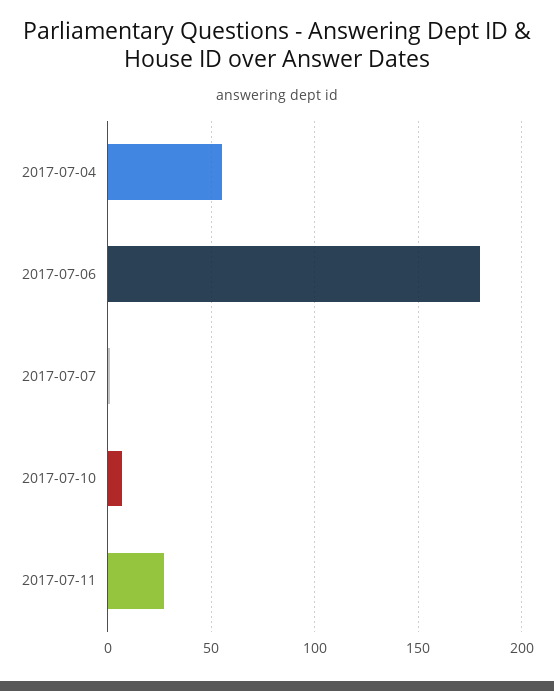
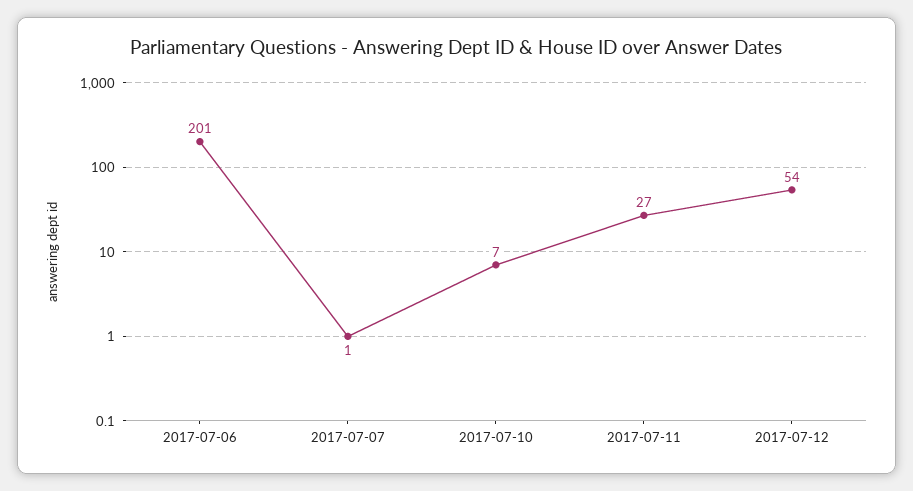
2017-07-04: 55 -> none
2017-07-06: 180 -> 201
2017-07-12: none -> 54

